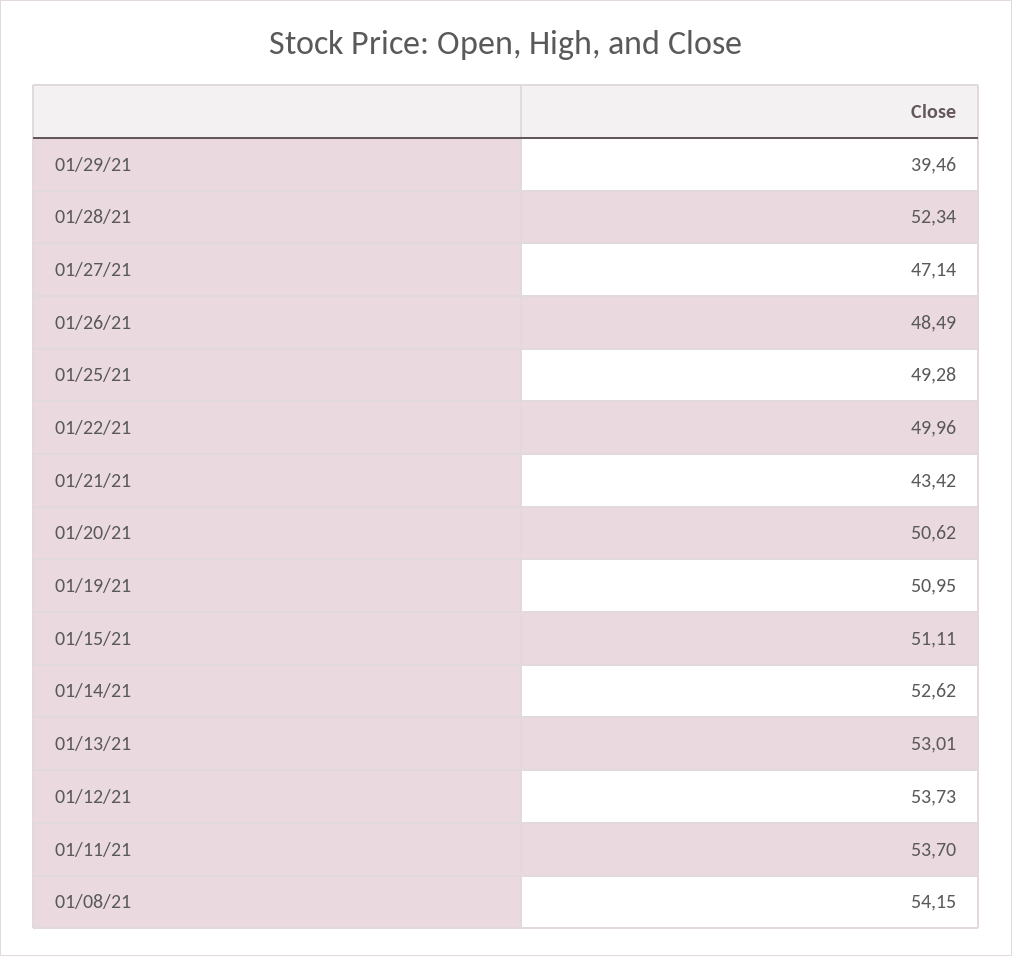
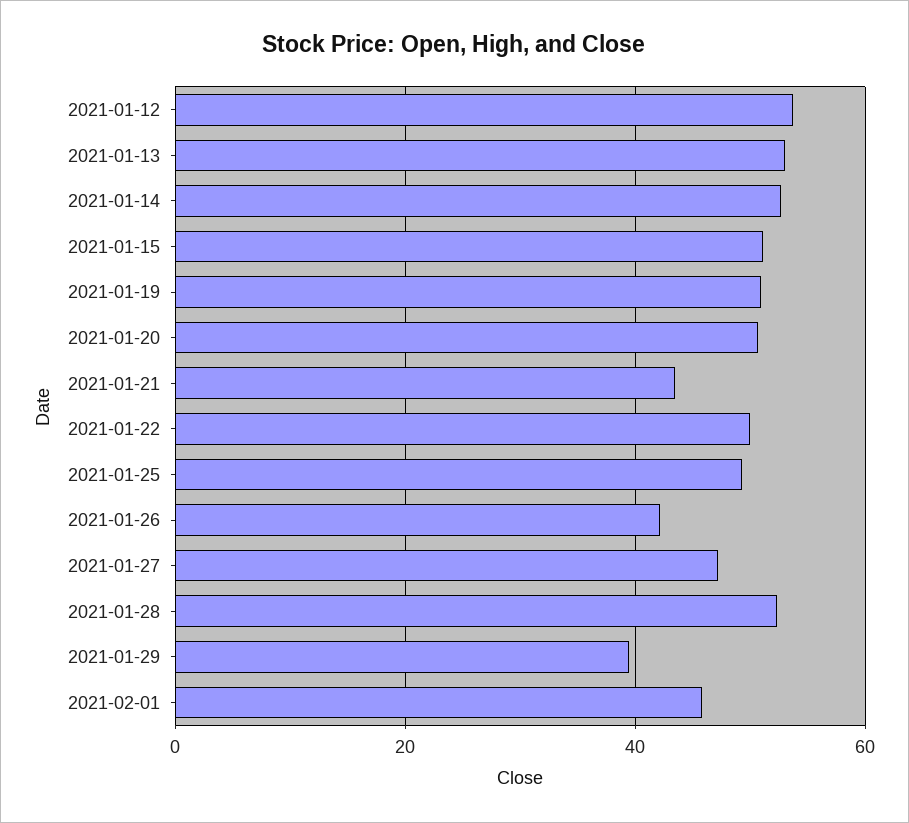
01/26/21: 48.49 -> 42
01/11/21: 53.7 -> none
01/08/21: 54.15 -> none
2021-02-01: none -> 46

